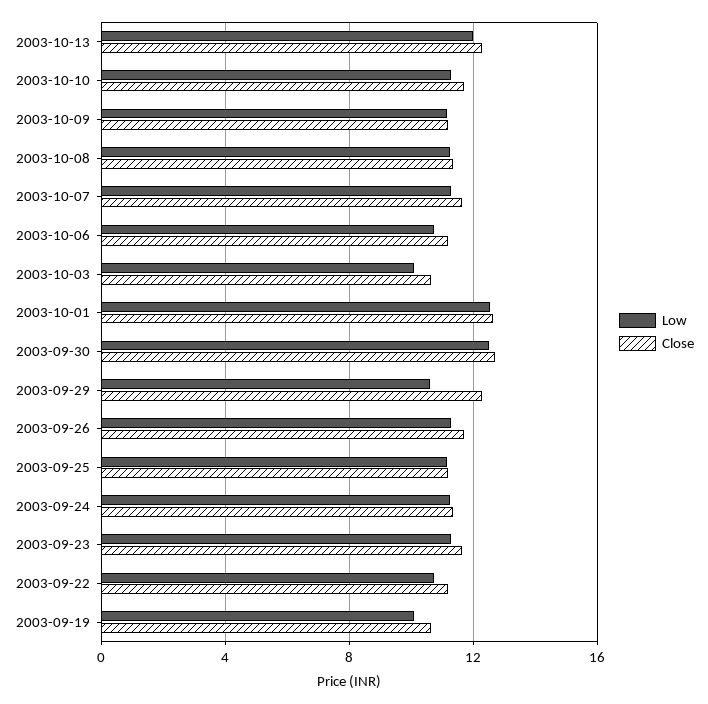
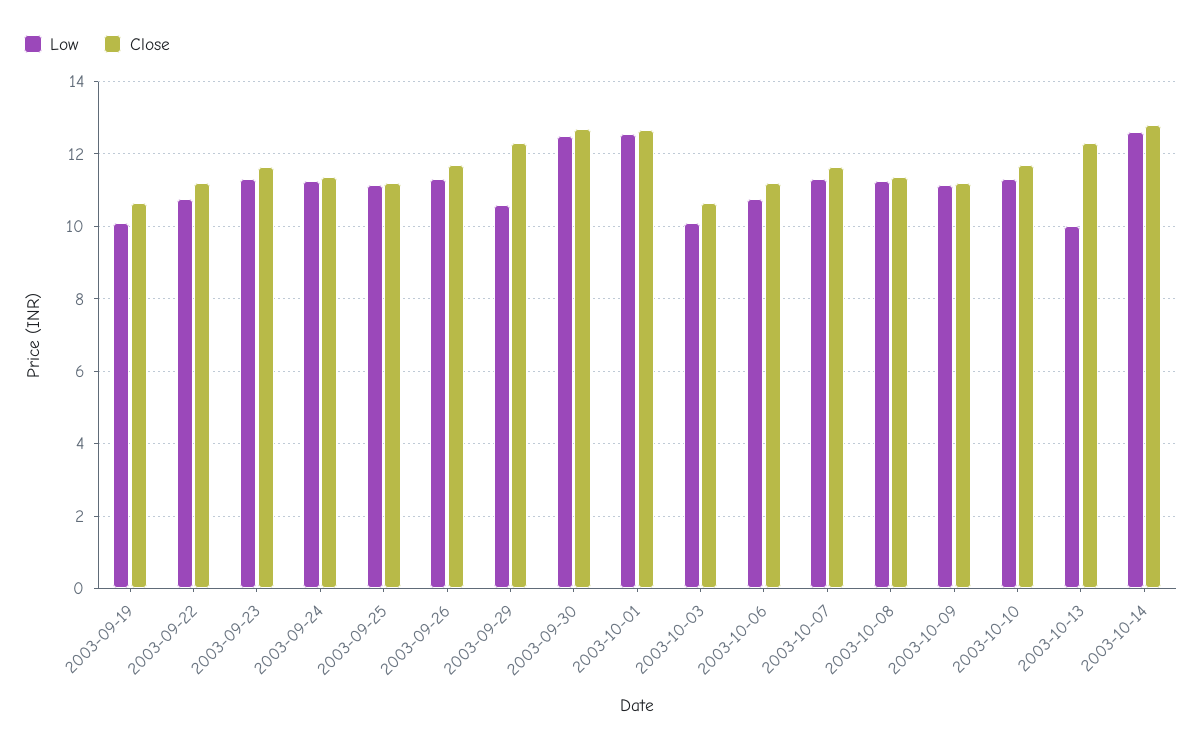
Low, 2003-10-13: 12 -> 10
Low, 2003-10-14: none -> 12.6
Close, 2003-10-14: none -> 12.8

